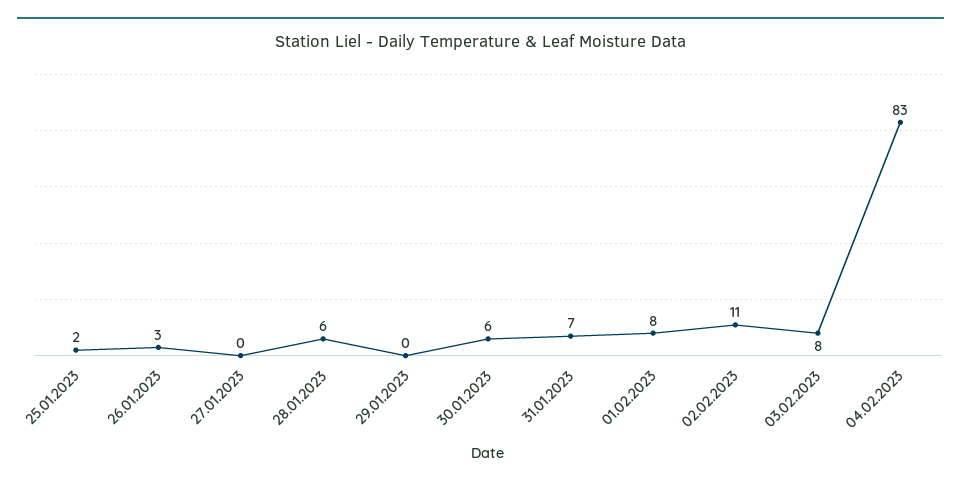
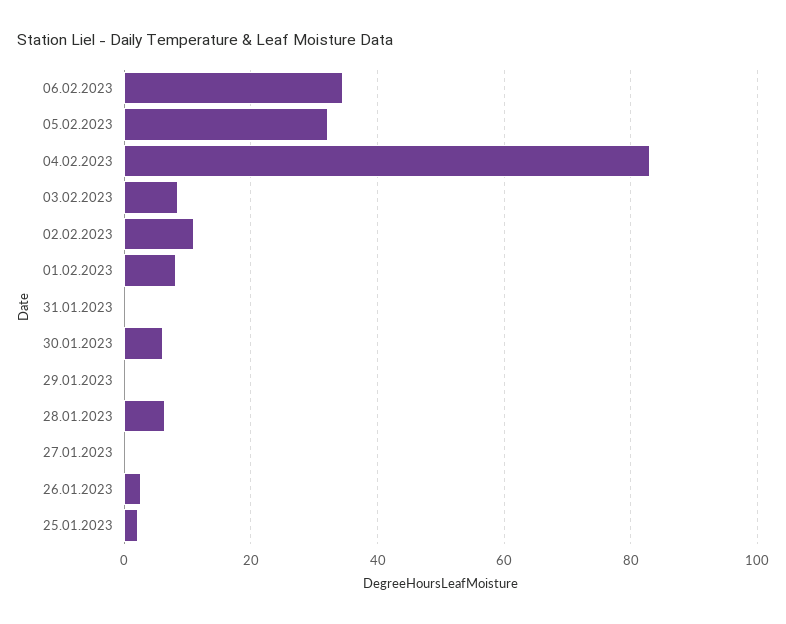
31.01.2023: 7 -> 0
06.02.2023: none -> 34
05.02.2023: none -> 32

